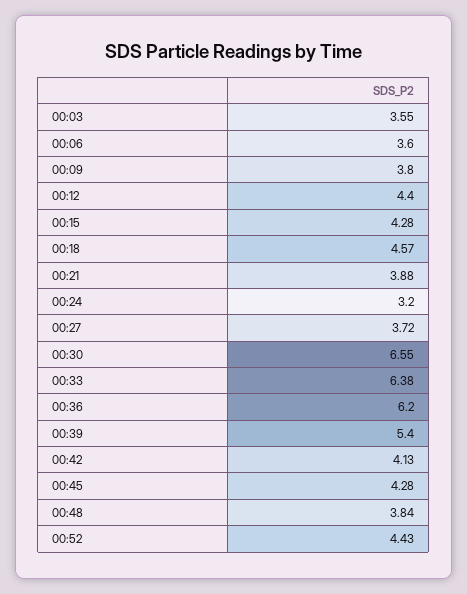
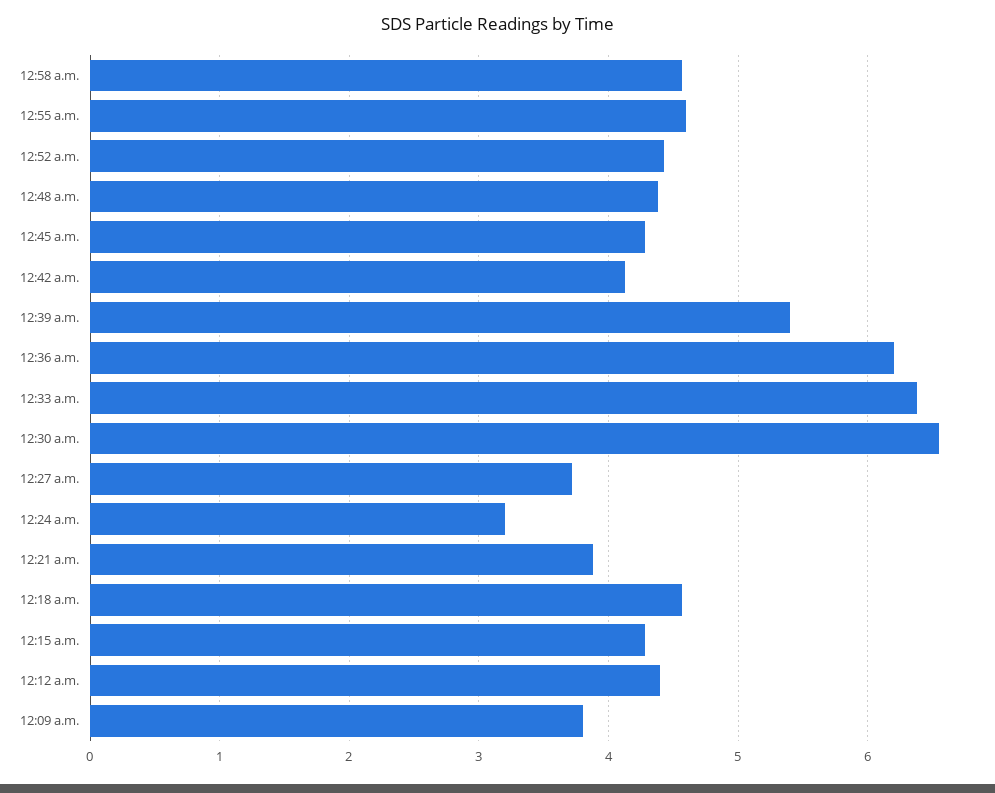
00:03: 3.55 -> none
00:06: 3.6 -> none
00:48: 3.84 -> 4.4
12:58 a.m.: none -> 4.6
12:55 a.m.: none -> 4.6

